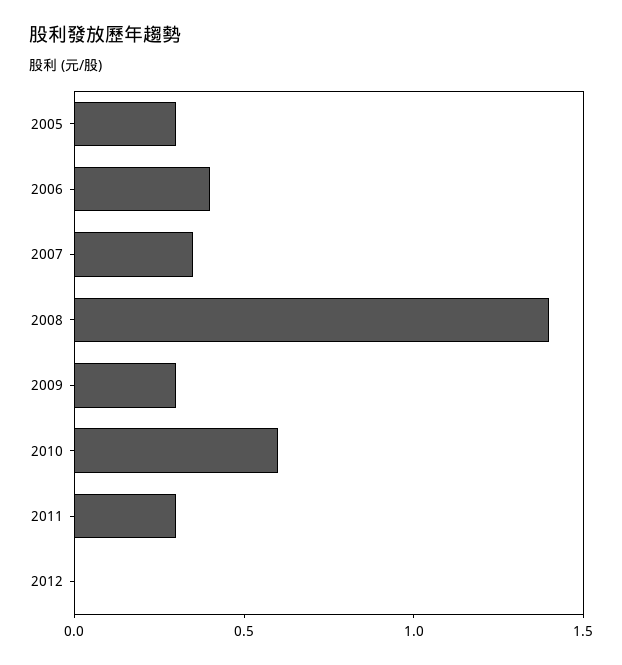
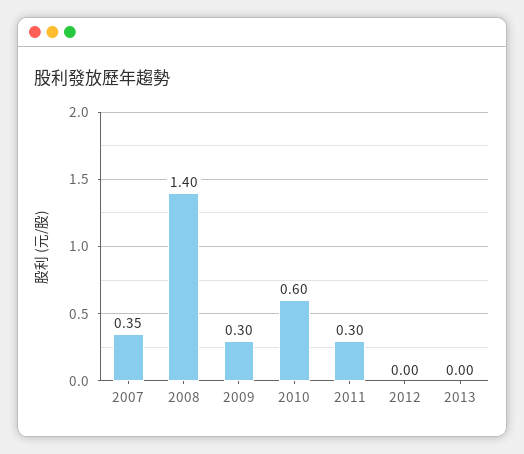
2005: 0.3 -> none
2006: 0.4 -> none
2013: none -> 0

